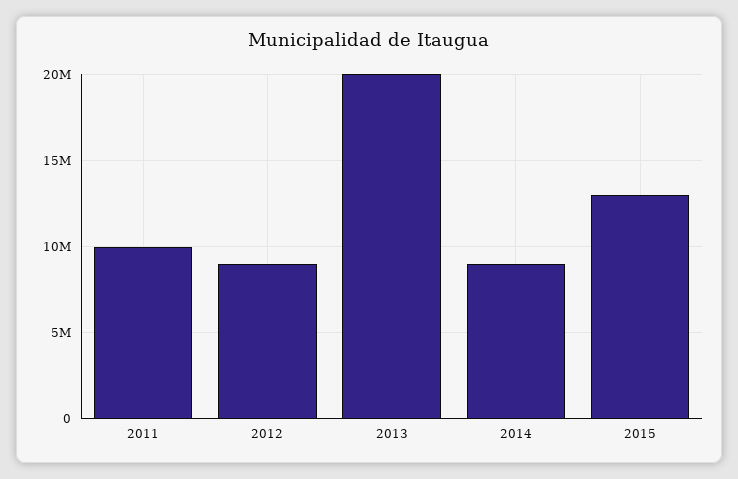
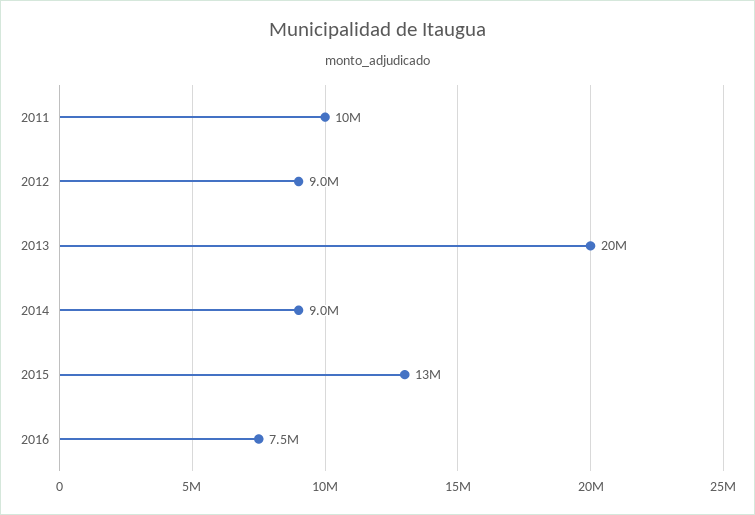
2016: none -> 7500000

